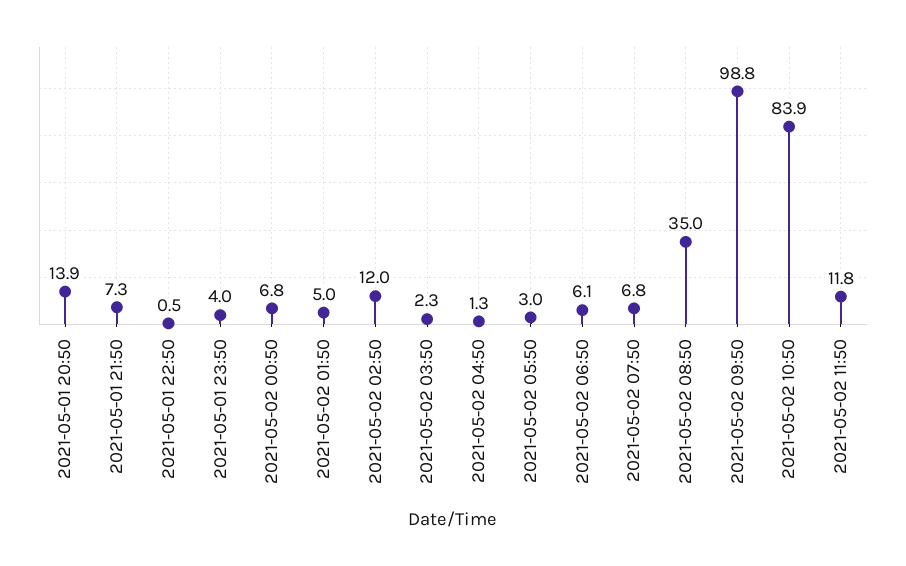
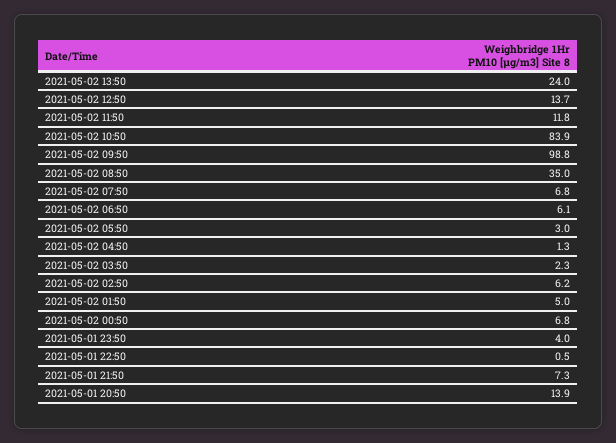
2021-05-02 02:50: 12 -> 6.2
2021-05-02 13:50: none -> 24
2021-05-02 12:50: none -> 13.7

